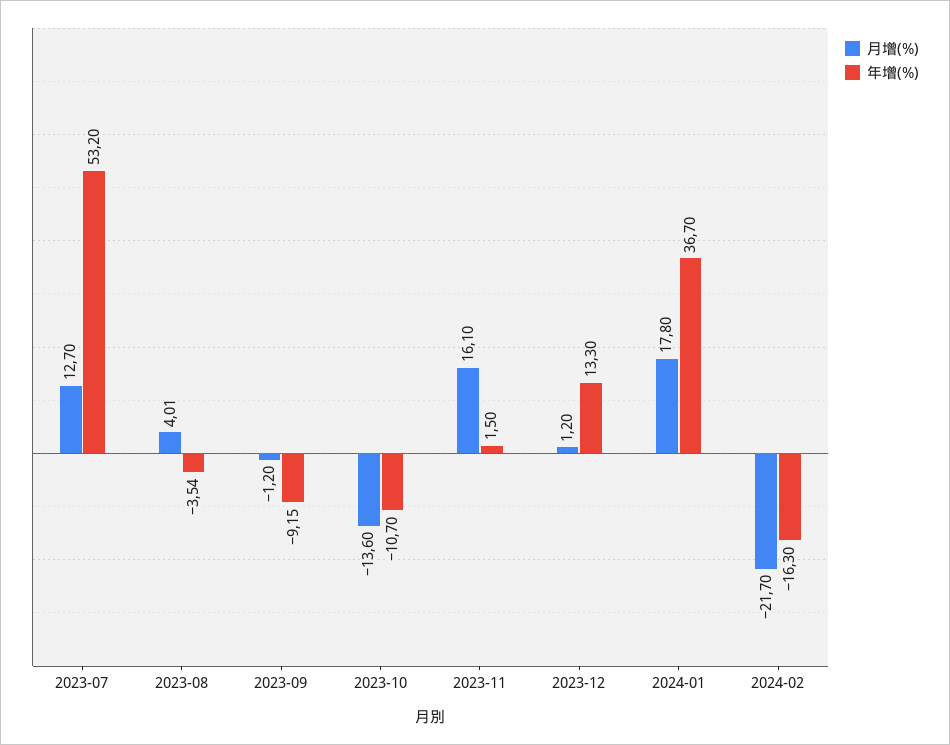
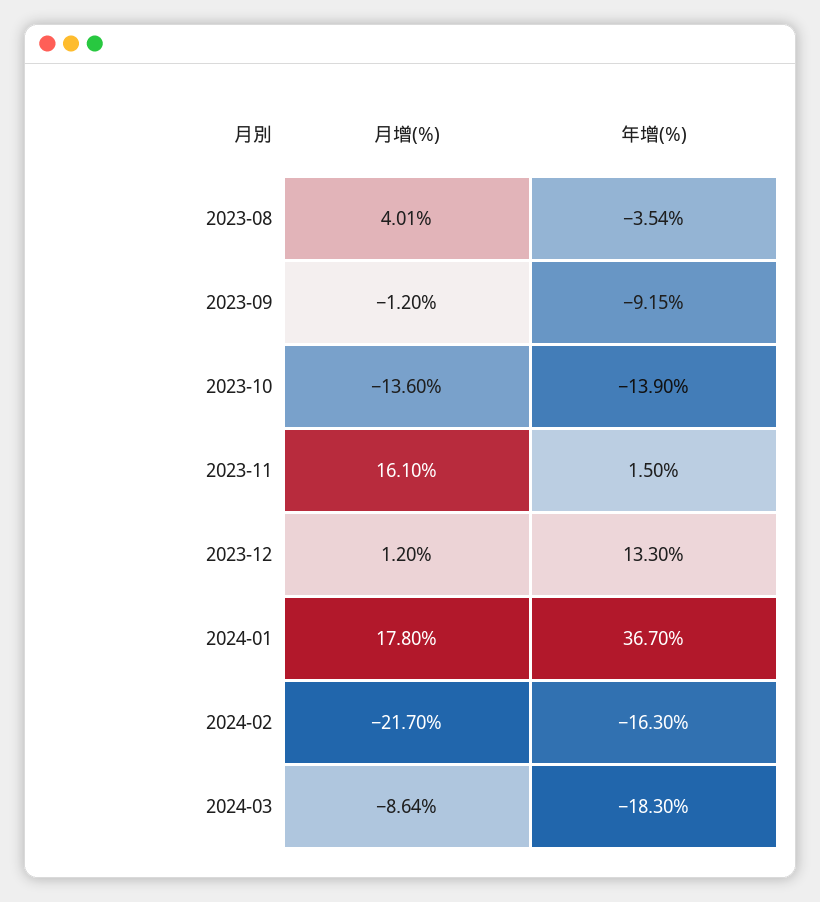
月增(%), 2023-07: 12.7 -> none
年增(%), 2023-07: 53.2 -> none
年增(%), 2023-10: -10.7 -> -13.9
月增(%), 2024-03: none -> -8.64
年增(%), 2024-03: none -> -18.3

